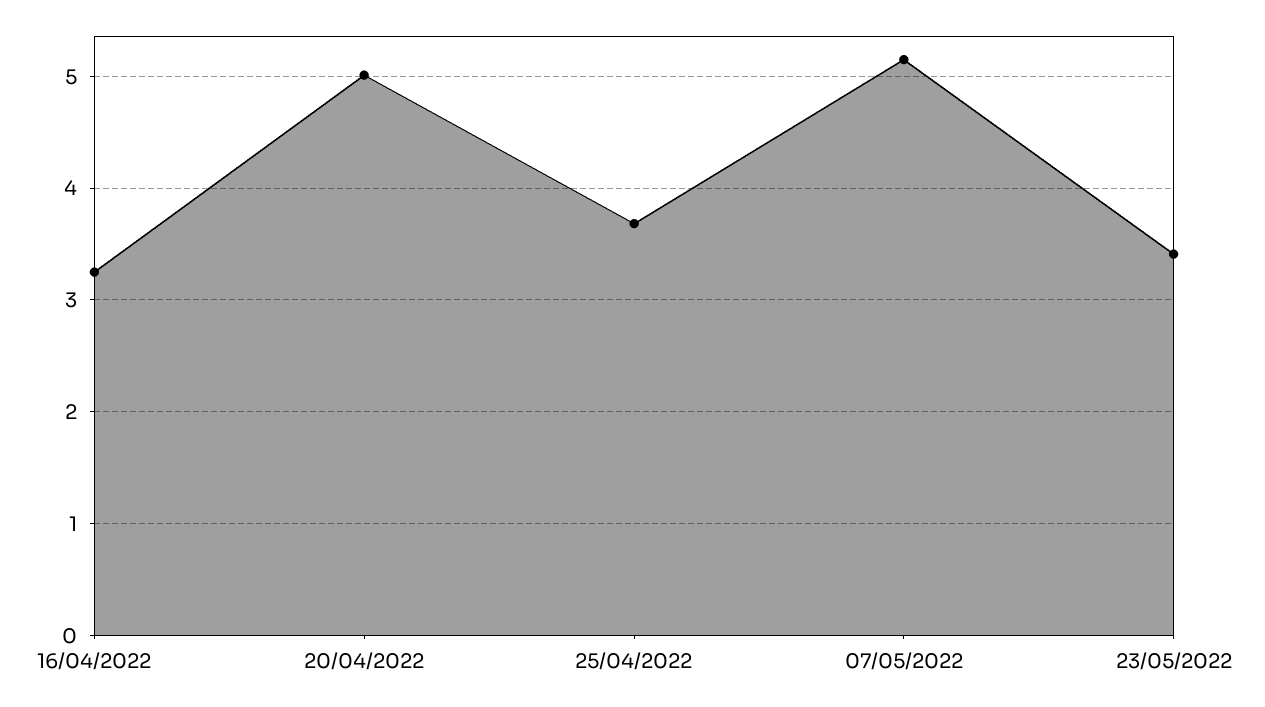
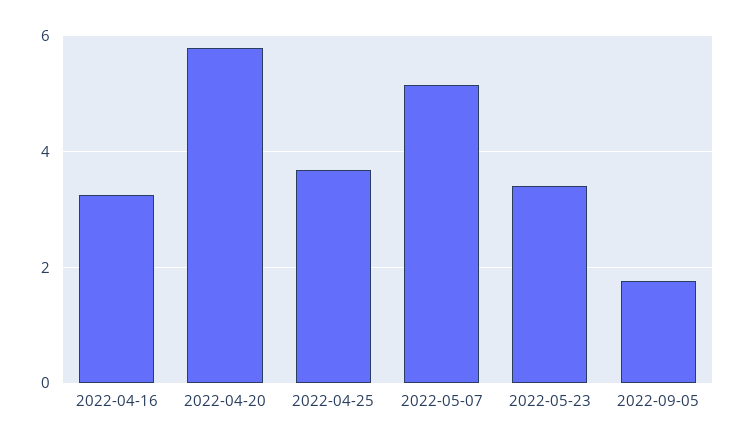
20/04/2022: 5 -> 5.8
2022-09-05: none -> 1.8

